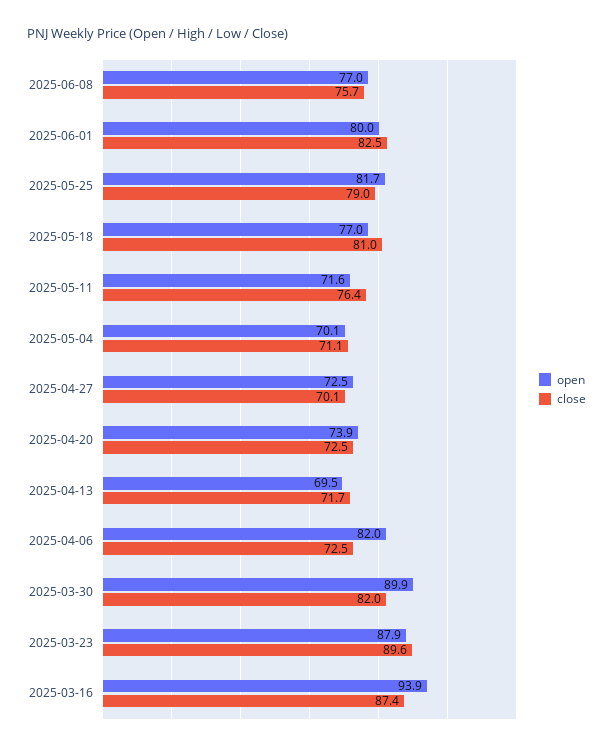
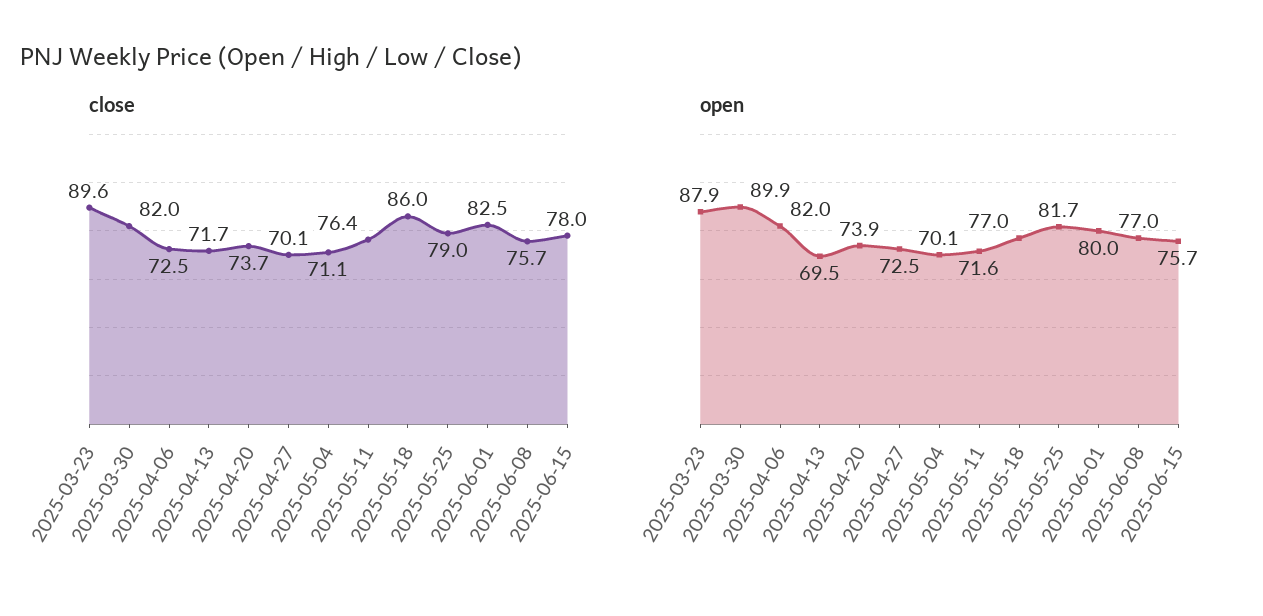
close, 2025-05-18: 81 -> 86
close, 2025-04-20: 72.5 -> 73.7
open, 2025-03-16: 93.9 -> none
close, 2025-03-16: 87.4 -> none
close, 2025-06-15: none -> 78
open, 2025-06-15: none -> 75.7

